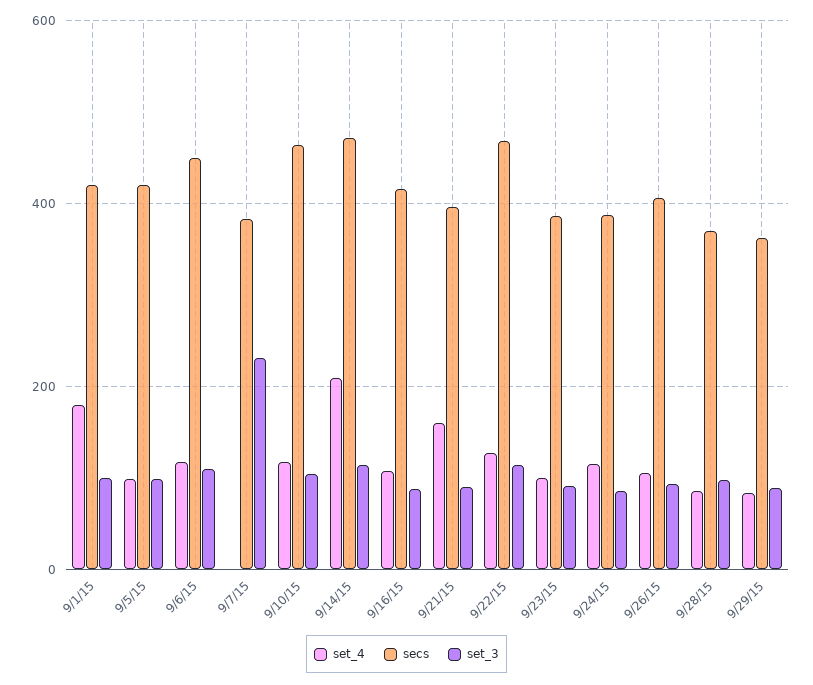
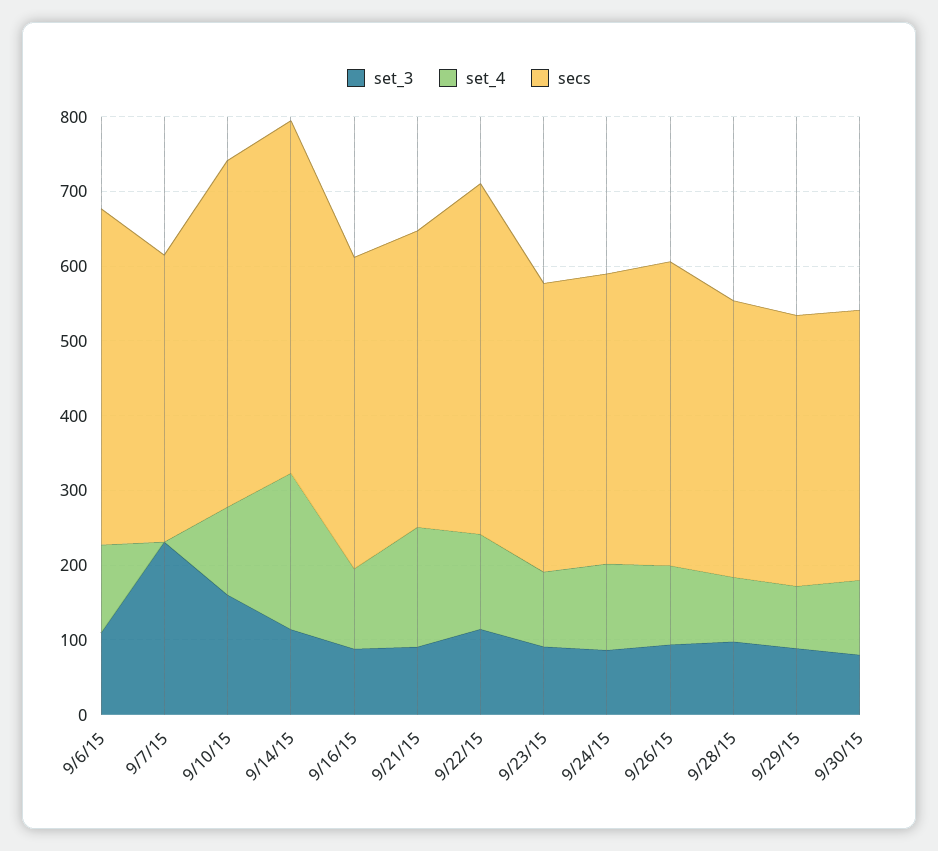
set_4, 9/1/15: 180 -> none
secs, 9/1/15: 420 -> none
set_3, 9/1/15: 100 -> none
set_4, 9/5/15: 100 -> none
secs, 9/5/15: 420 -> none
set_3, 9/5/15: 100 -> none
set_3, 9/10/15: 100 -> 160
set_3, 9/30/15: none -> 80
set_4, 9/30/15: none -> 100
secs, 9/30/15: none -> 360

